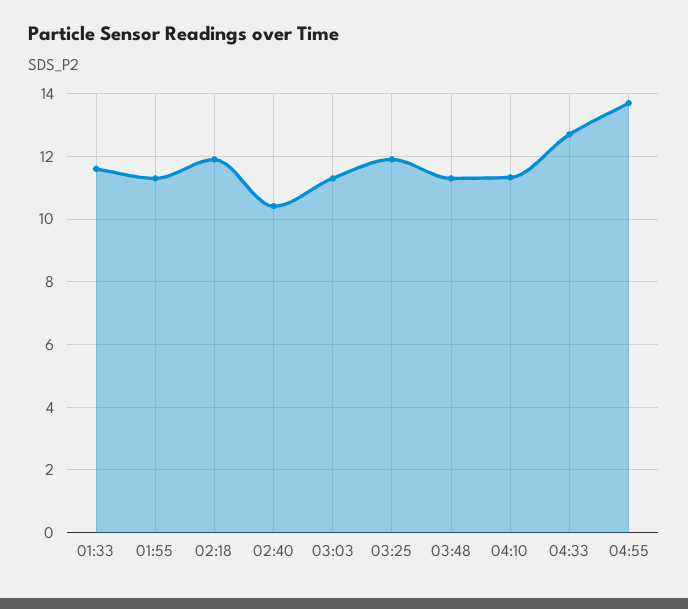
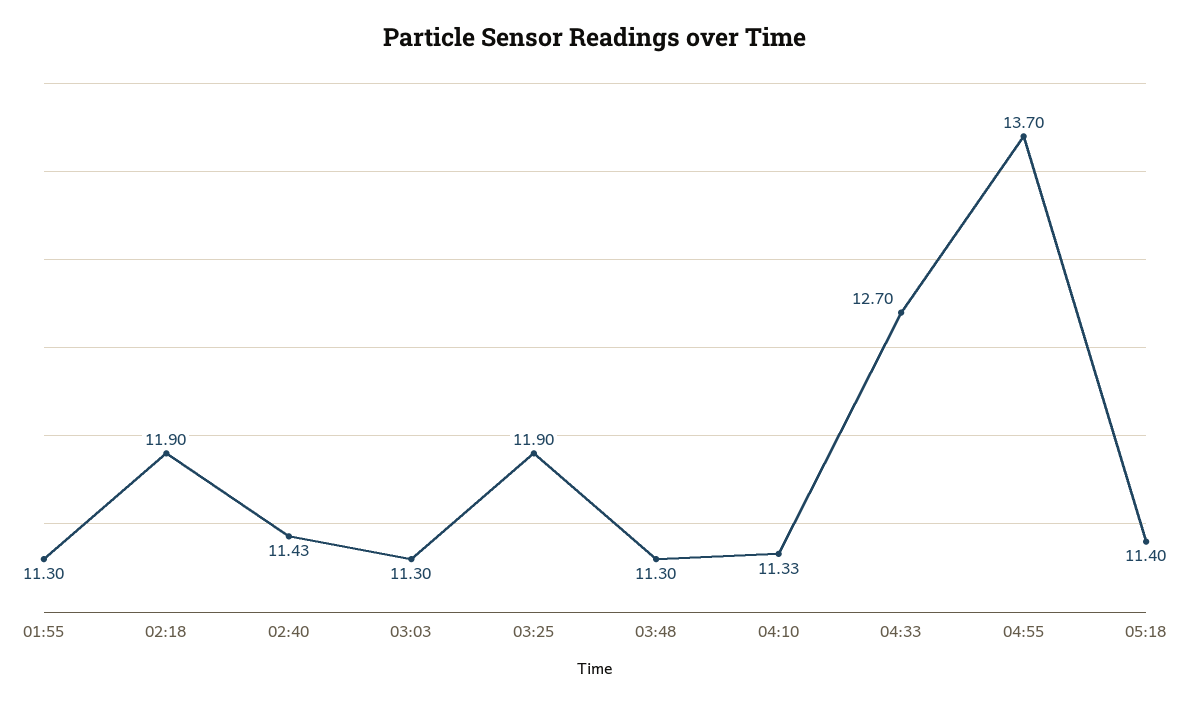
01:33: 11.6 -> none
02:40: 10.4 -> 11.43
05:18: none -> 11.4

